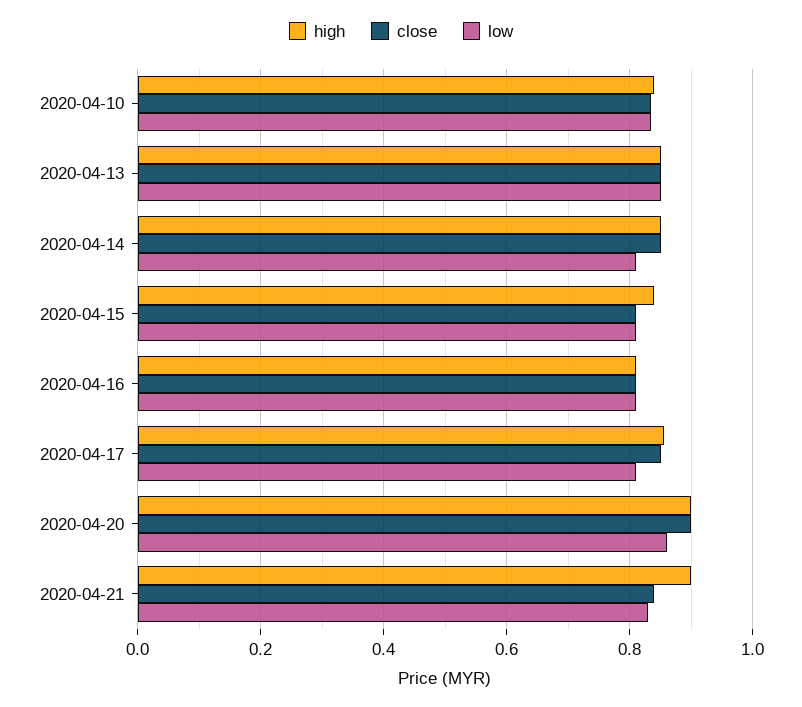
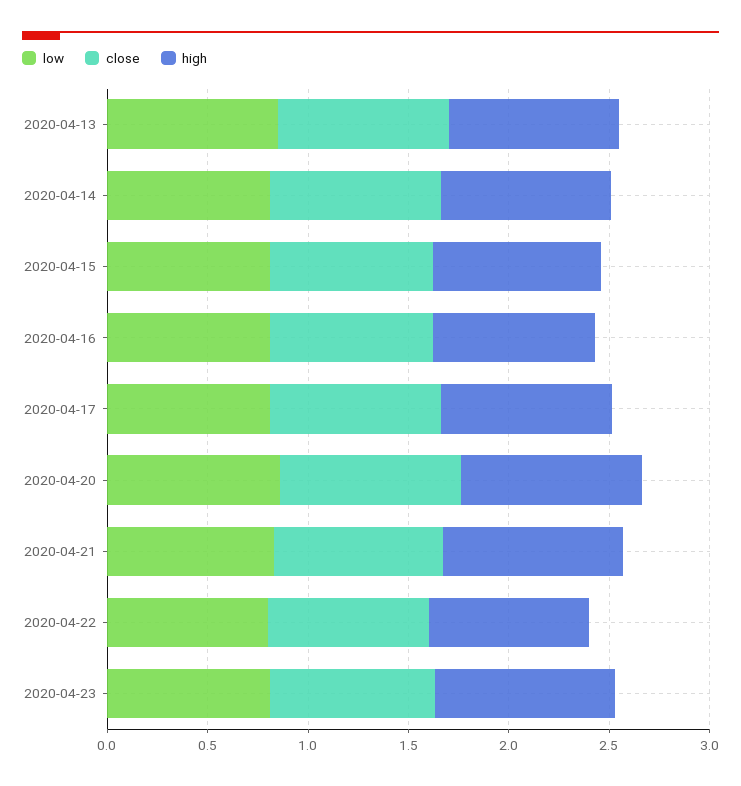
high, 2020-04-10: 0.84 -> none
close, 2020-04-10: 0.84 -> none
low, 2020-04-10: 0.84 -> none
low, 2020-04-22: none -> 0.8
close, 2020-04-22: none -> 0.8
high, 2020-04-22: none -> 0.8
low, 2020-04-23: none -> 0.8
close, 2020-04-23: none -> 0.8
high, 2020-04-23: none -> 0.9

